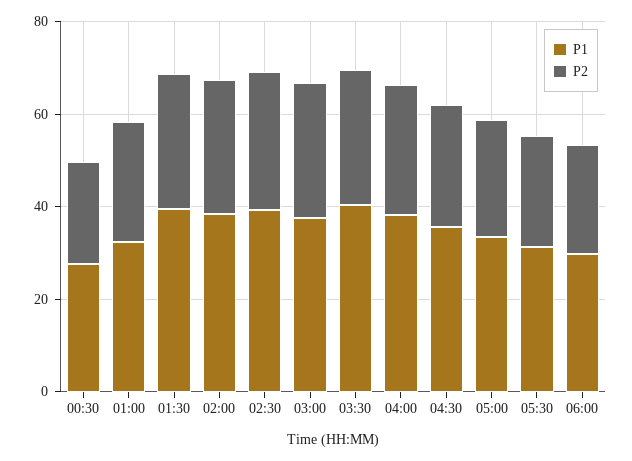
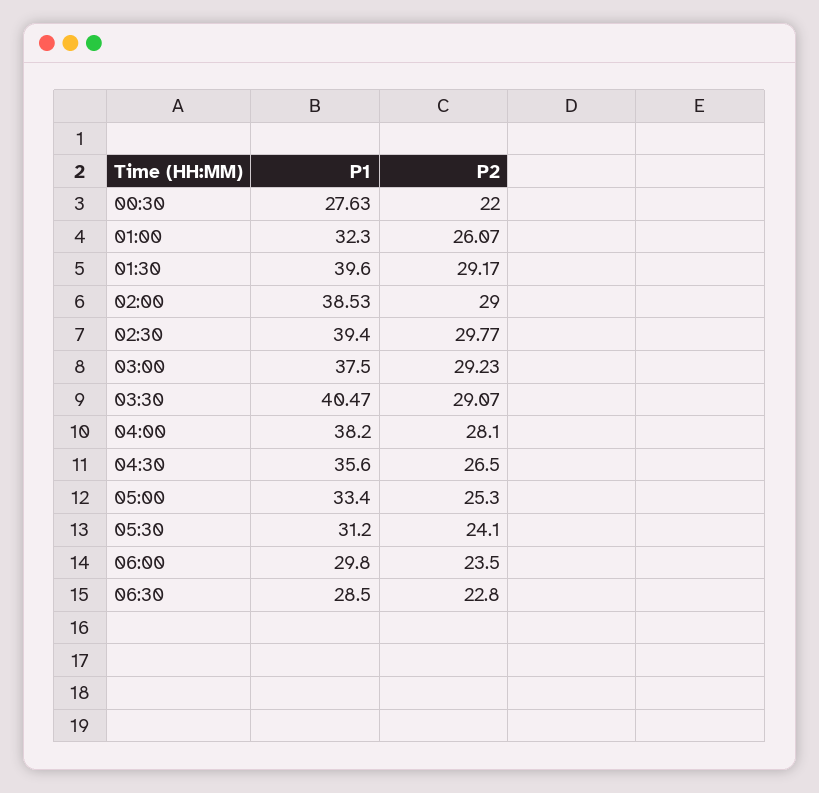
P1, 06:30: none -> 28.5
P2, 06:30: none -> 22.8

